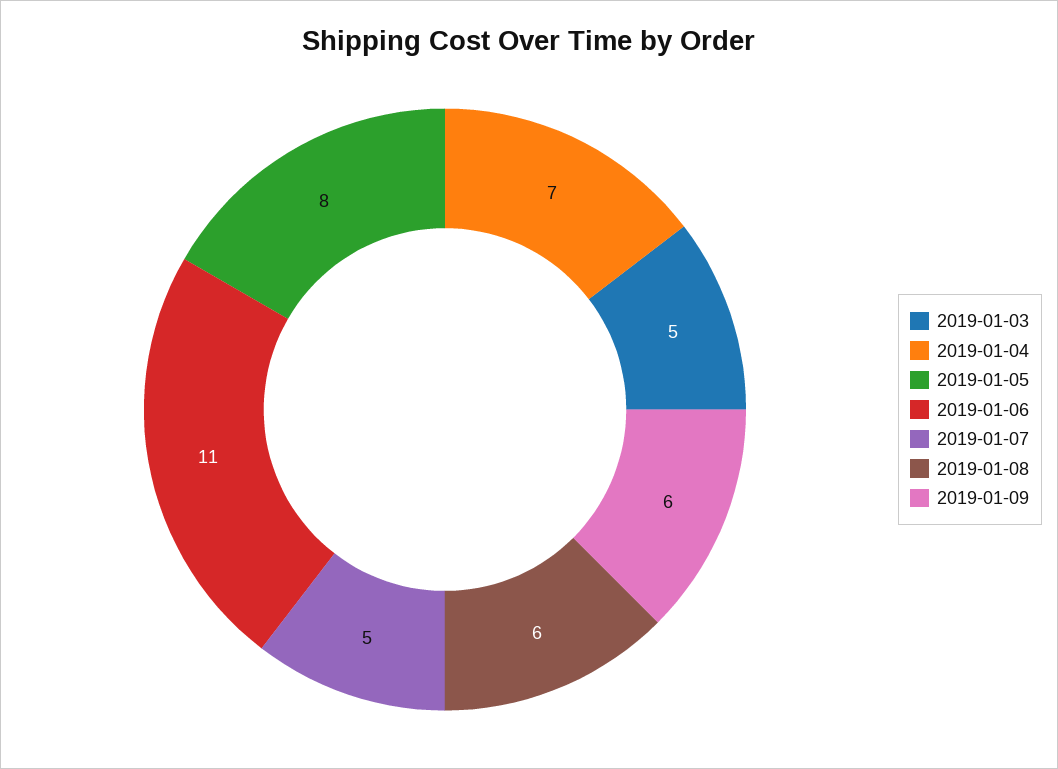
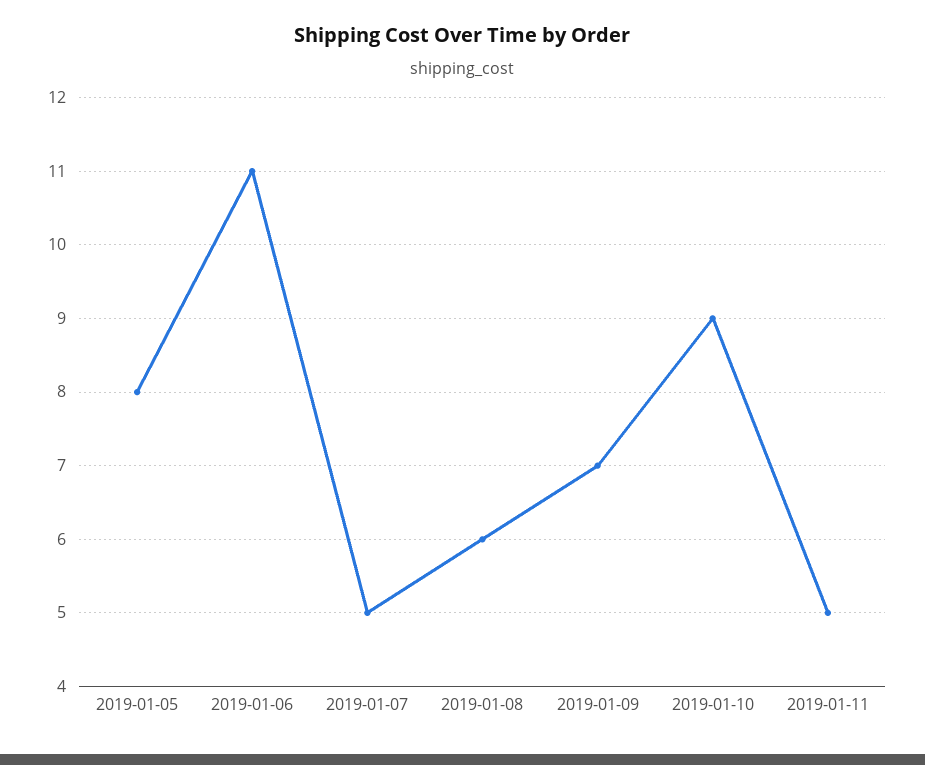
2019-01-03: 5 -> none
2019-01-04: 7 -> none
2019-01-09: 6 -> 7
2019-01-10: none -> 9
2019-01-11: none -> 5

